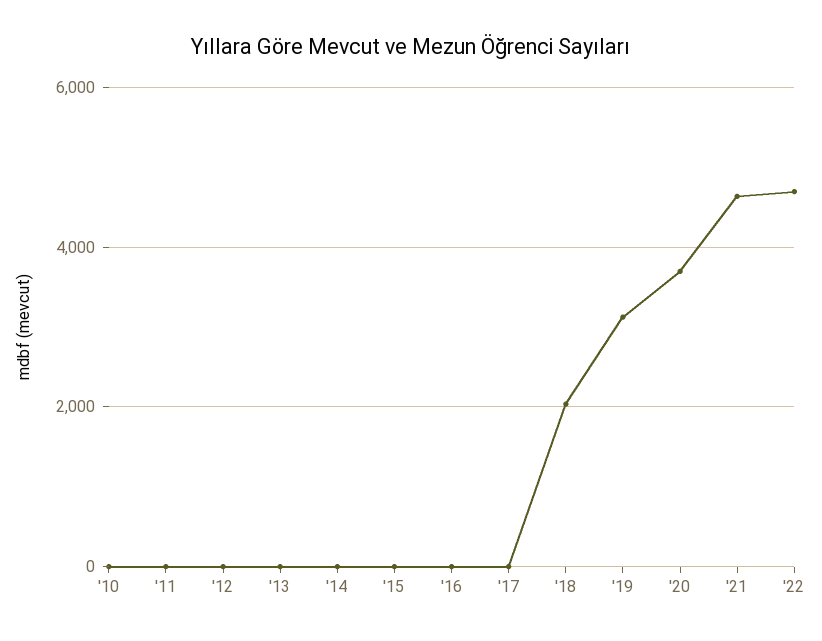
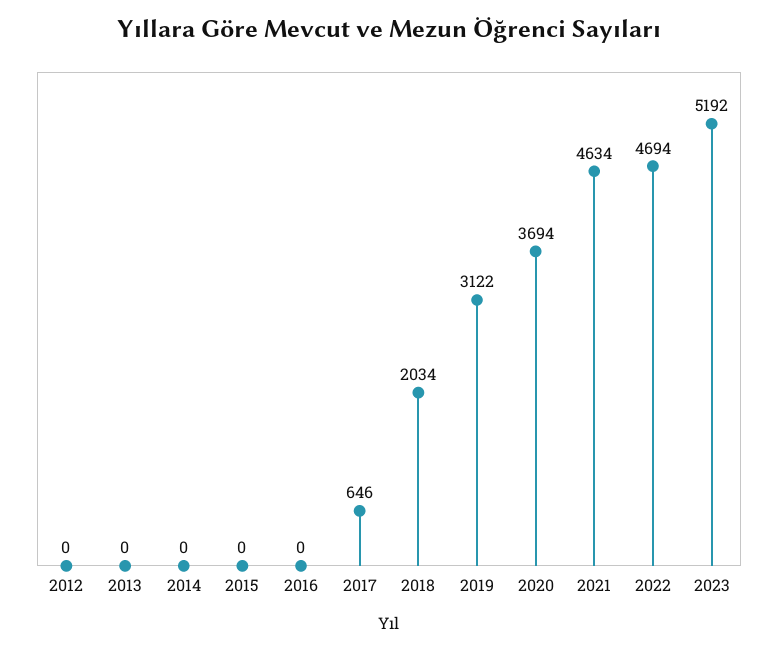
'10: 0 -> none
'11: 0 -> none
'17: 0 -> 646
2023: none -> 5192

